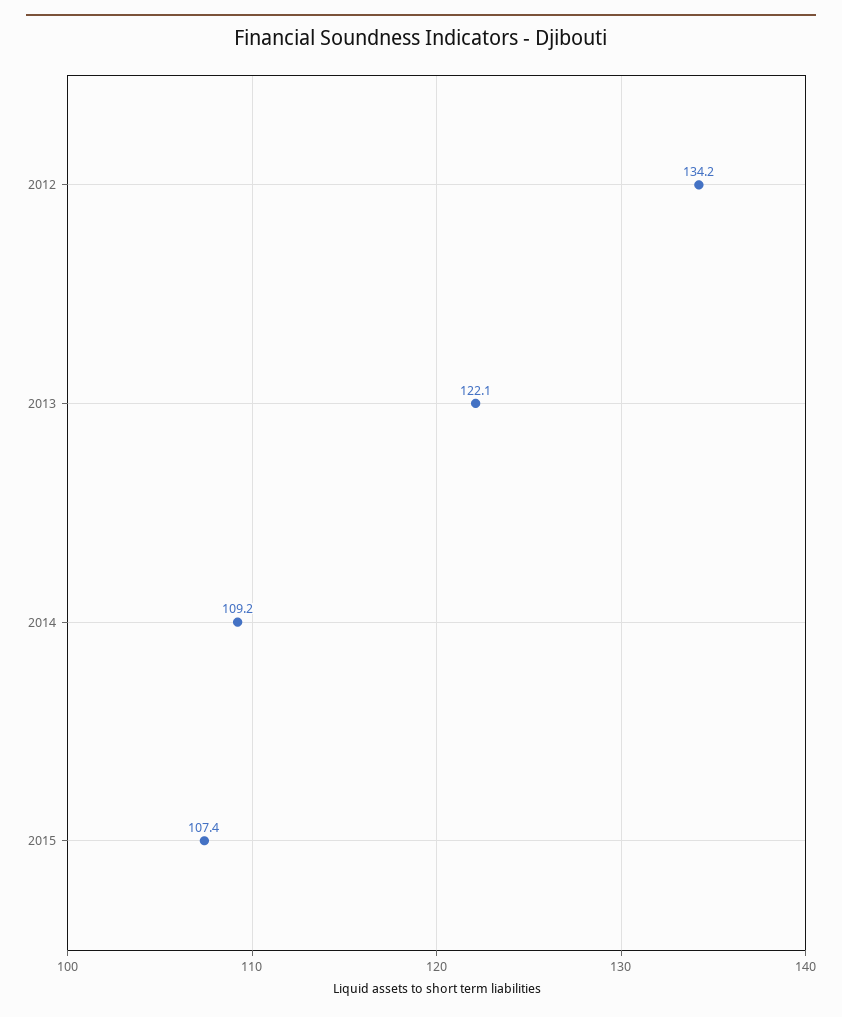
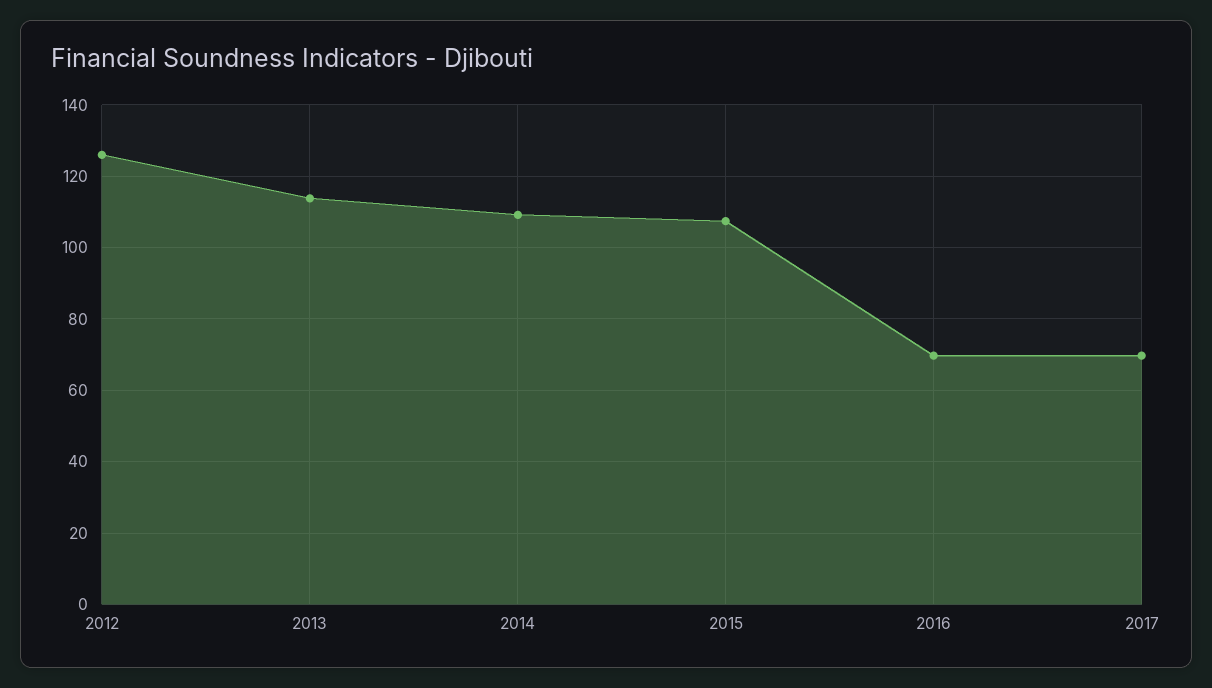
2012: 134.2 -> 126
2013: 122.1 -> 114
2016: none -> 70
2017: none -> 70

